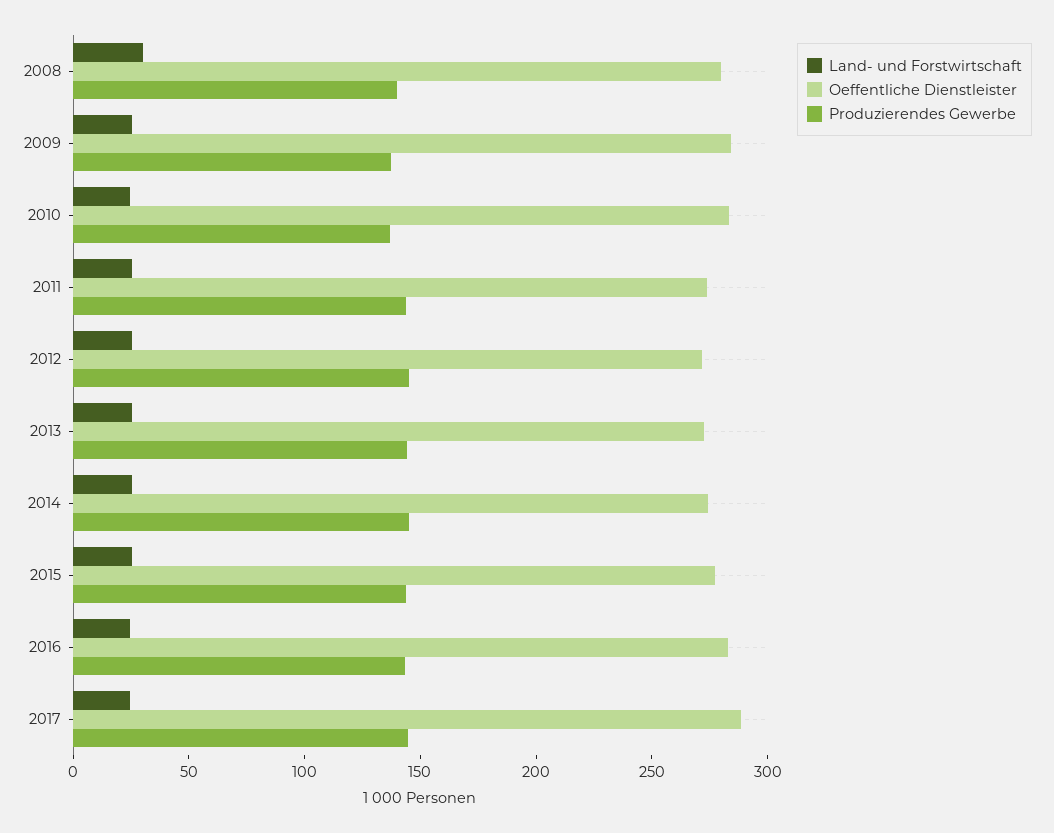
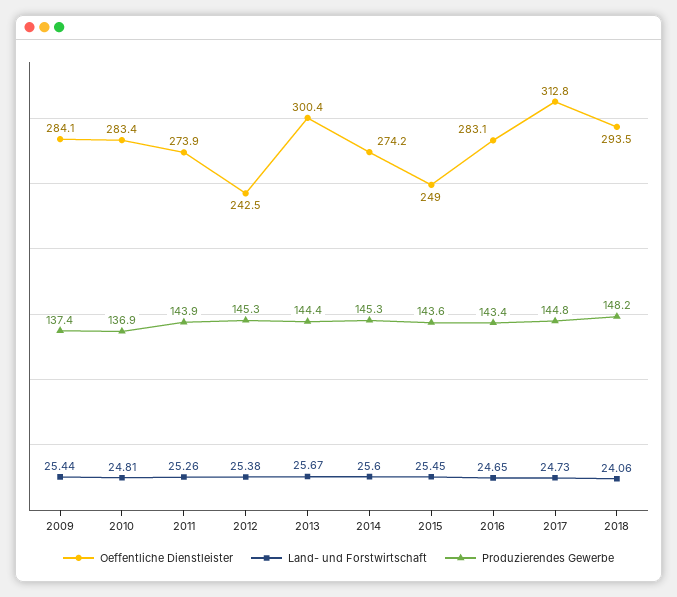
Land- und Forstwirtschaft, 2008: 30 -> none
Oeffentliche Dienstleister, 2008: 280 -> none
Produzierendes Gewerbe, 2008: 140 -> none
Oeffentliche Dienstleister, 2012: 270 -> 242.5
Oeffentliche Dienstleister, 2013: 270 -> 300.4
Oeffentliche Dienstleister, 2015: 280 -> 249
Oeffentliche Dienstleister, 2017: 290 -> 312.8
Oeffentliche Dienstleister, 2018: none -> 293.5
Land- und Forstwirtschaft, 2018: none -> 24.06
Produzierendes Gewerbe, 2018: none -> 148.2

